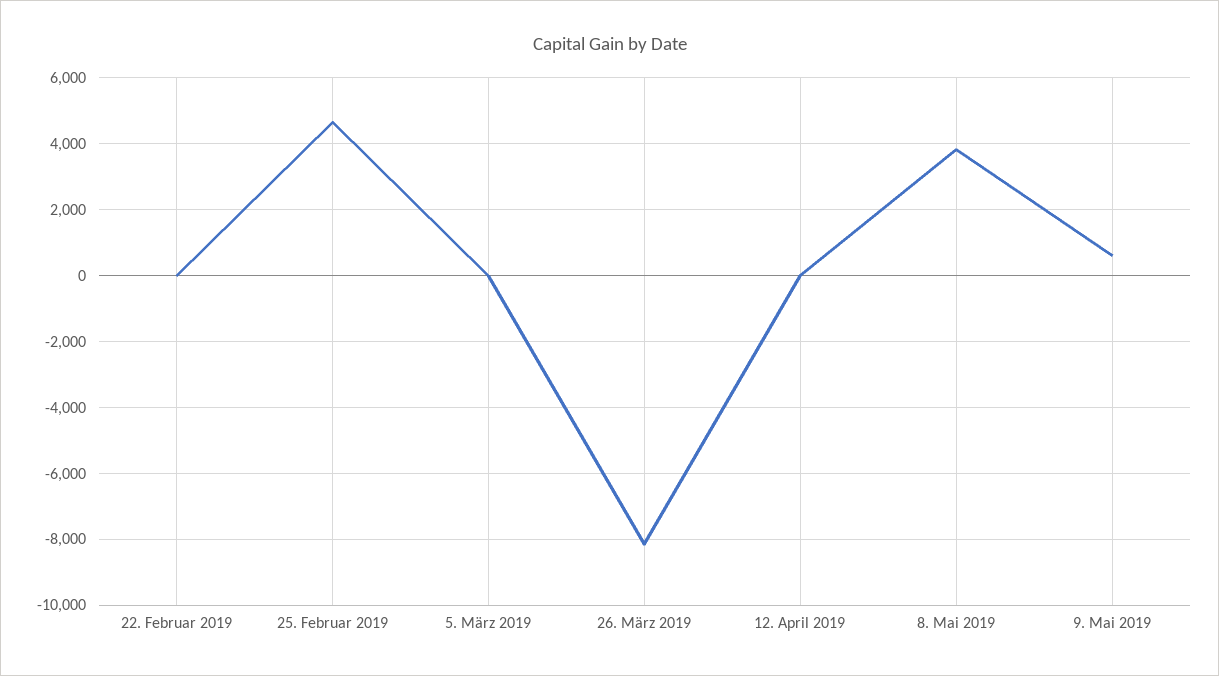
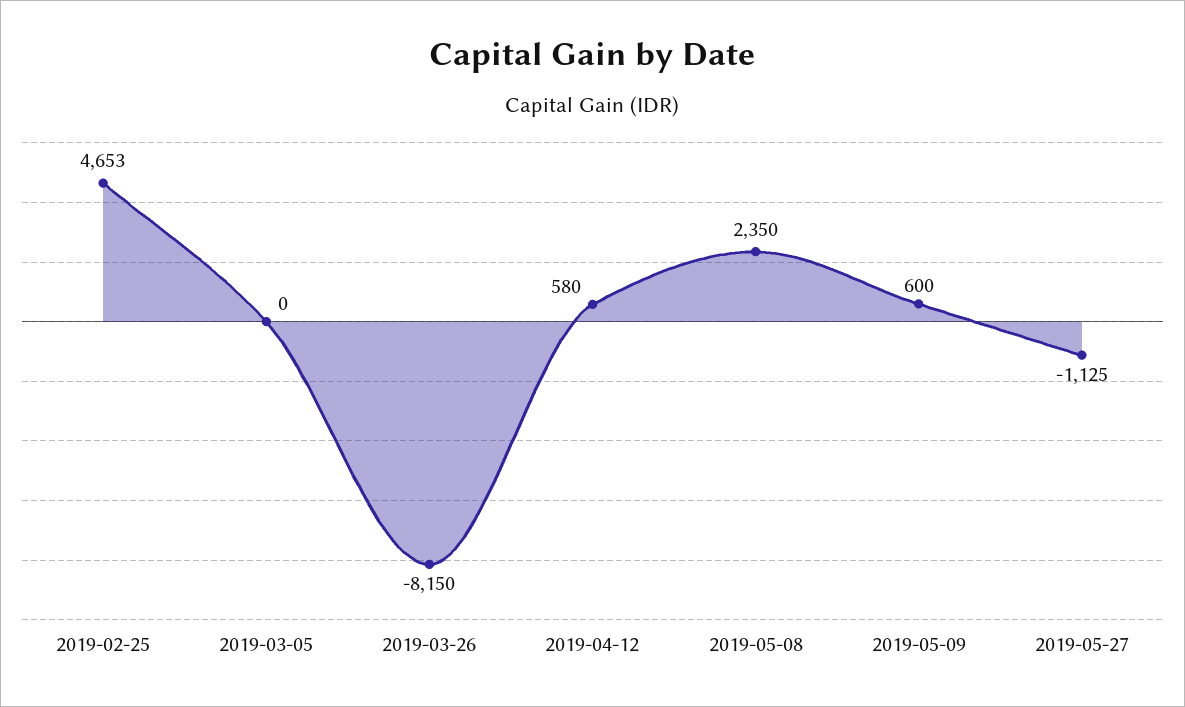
22. Februar 2019: 0 -> none
12. April 2019: 0 -> 580
8. Mai 2019: 3800 -> 2350
2019-05-27: none -> -1125

